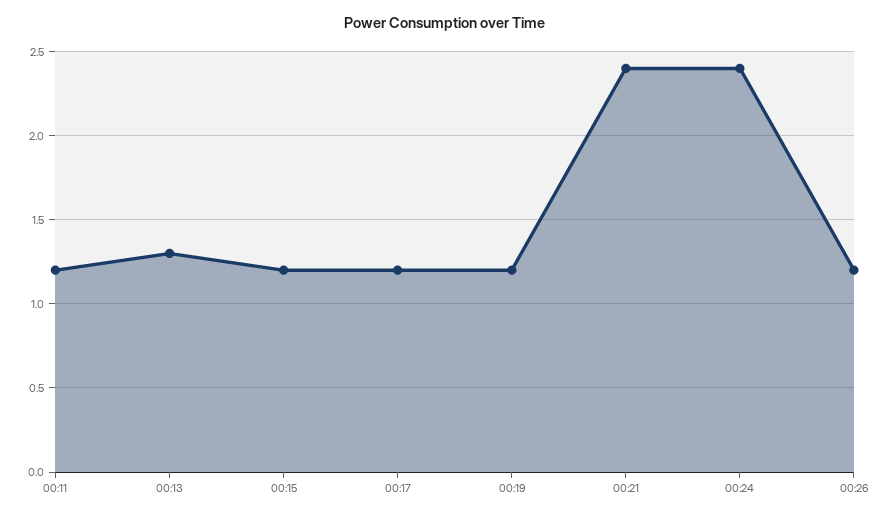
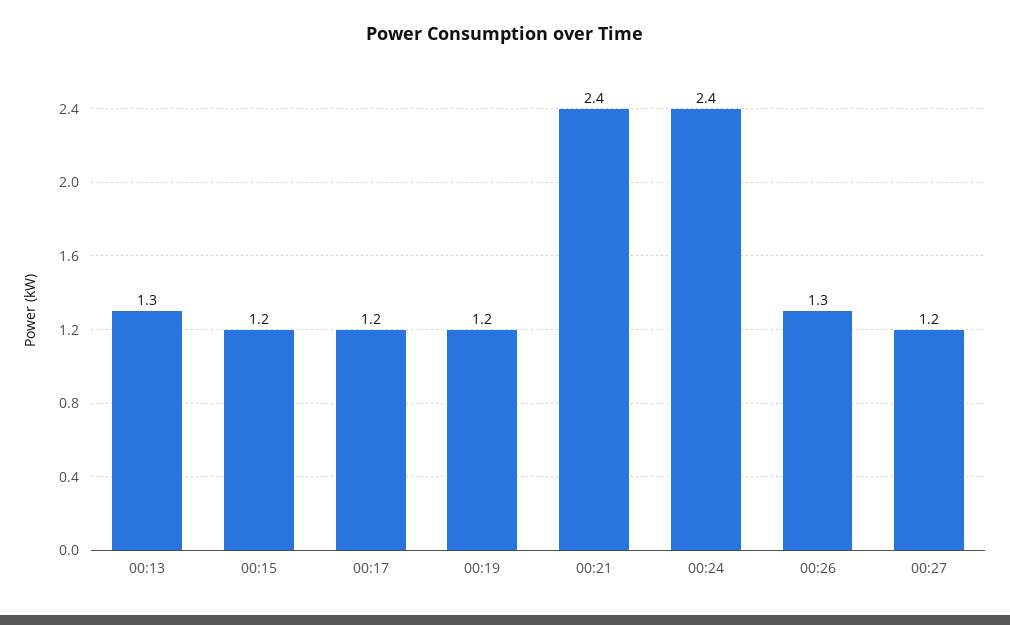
00:11: 1.2 -> none
00:26: 1.2 -> 1.3
00:27: none -> 1.2

